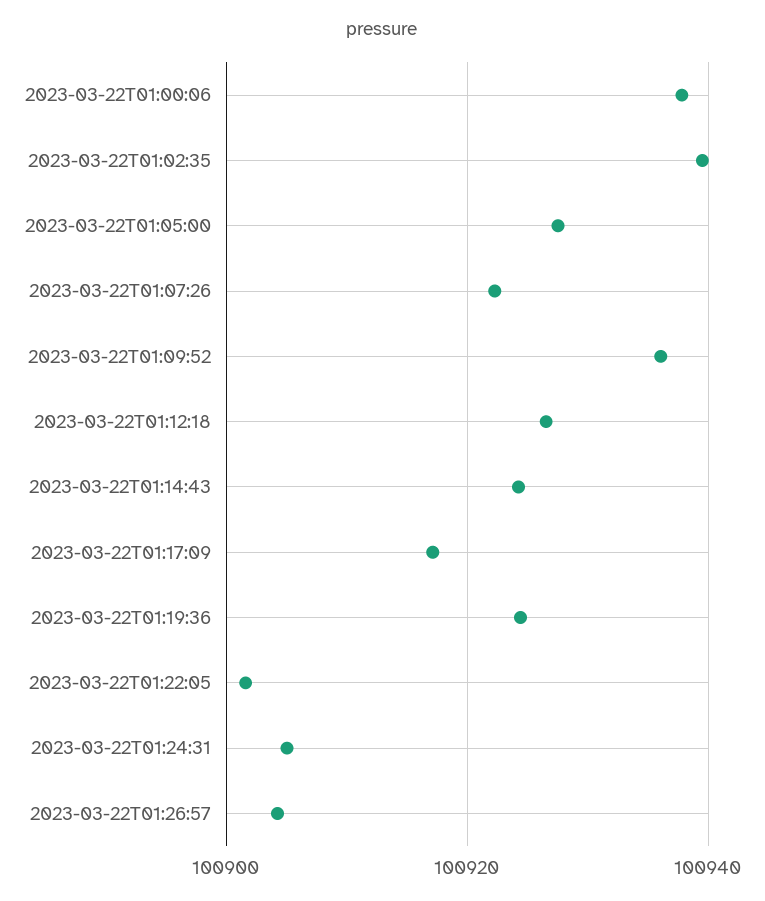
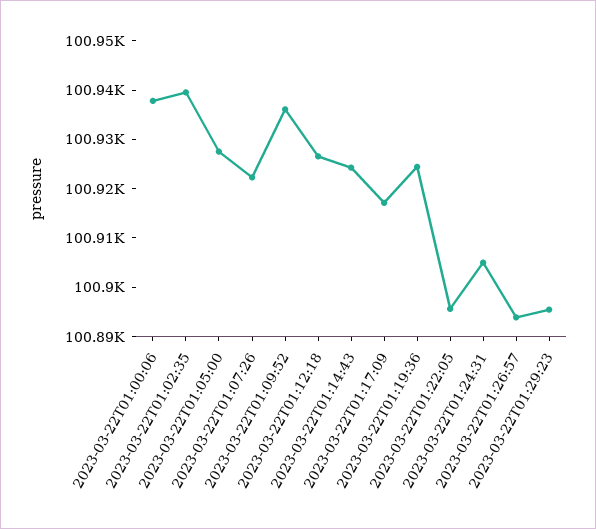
2023-03-22T01:22:05: 100902 -> 100896
2023-03-22T01:26:57: 100904 -> 100894
2023-03-22T01:29:23: none -> 100896

